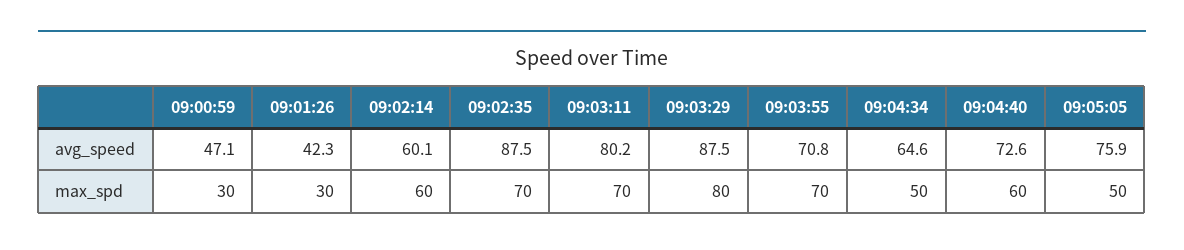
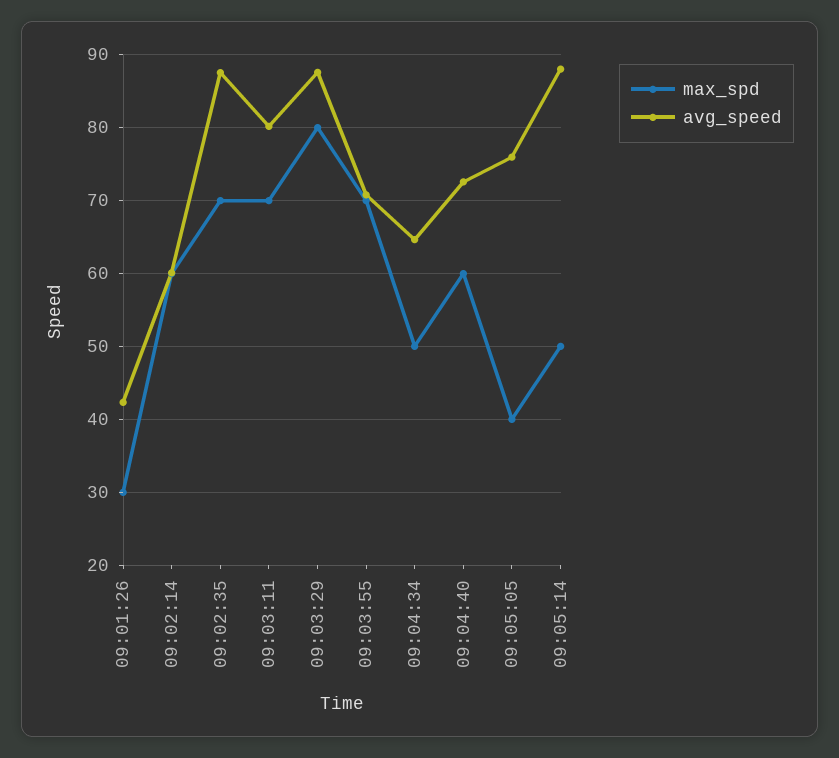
avg_speed, 09:00:59: 47.1 -> none
max_spd, 09:00:59: 30 -> none
max_spd, 09:05:05: 50 -> 40
max_spd, 09:05:14: none -> 50
avg_speed, 09:05:14: none -> 88

